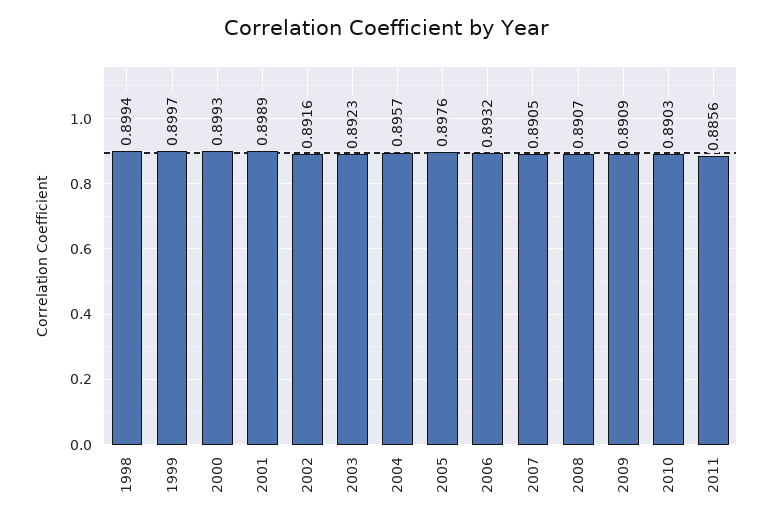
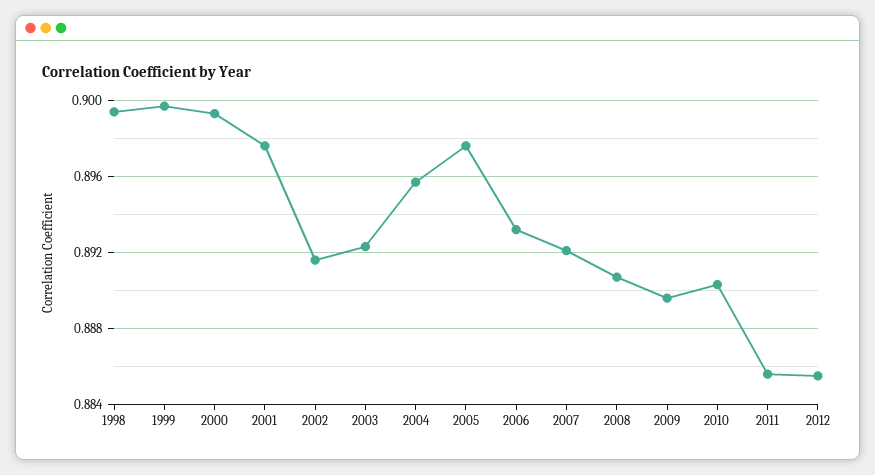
2001: 0.8989 -> 0.8975
2007: 0.8905 -> 0.892
2009: 0.8909 -> 0.8895
2012: none -> 0.8855

